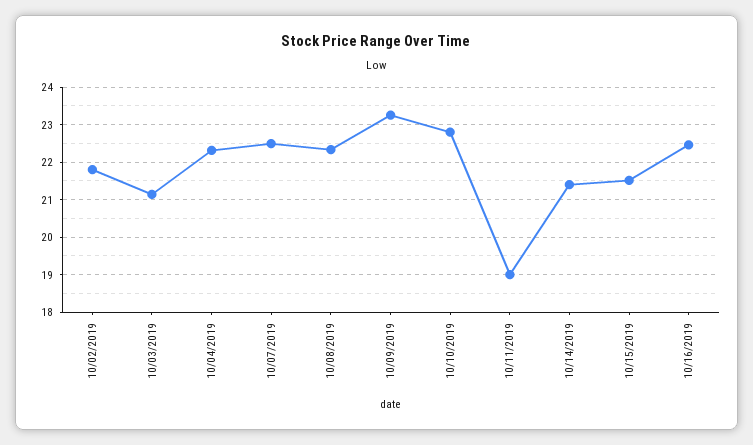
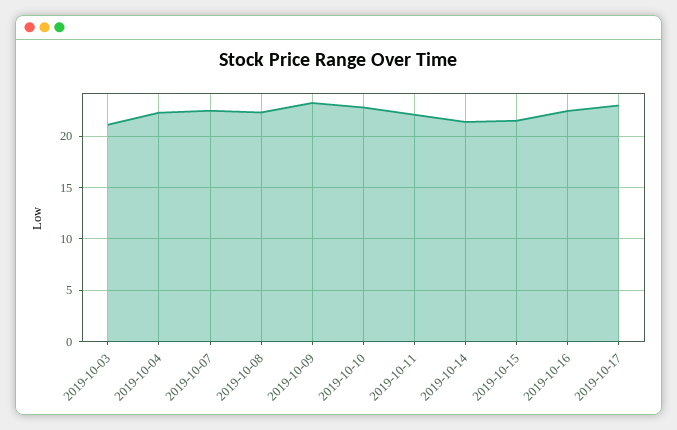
10/02/2019: 21.8 -> none
10/11/2019: 19 -> 22
2019-10-17: none -> 23

